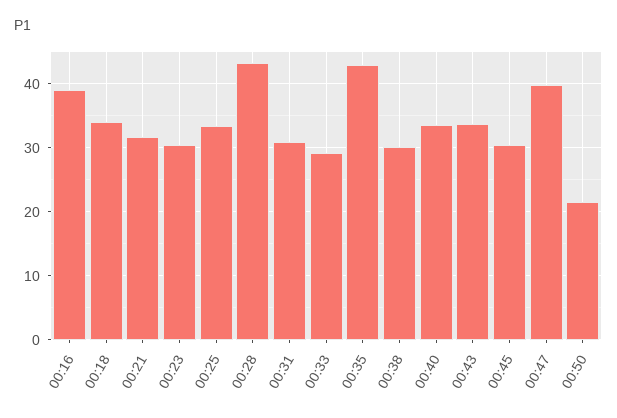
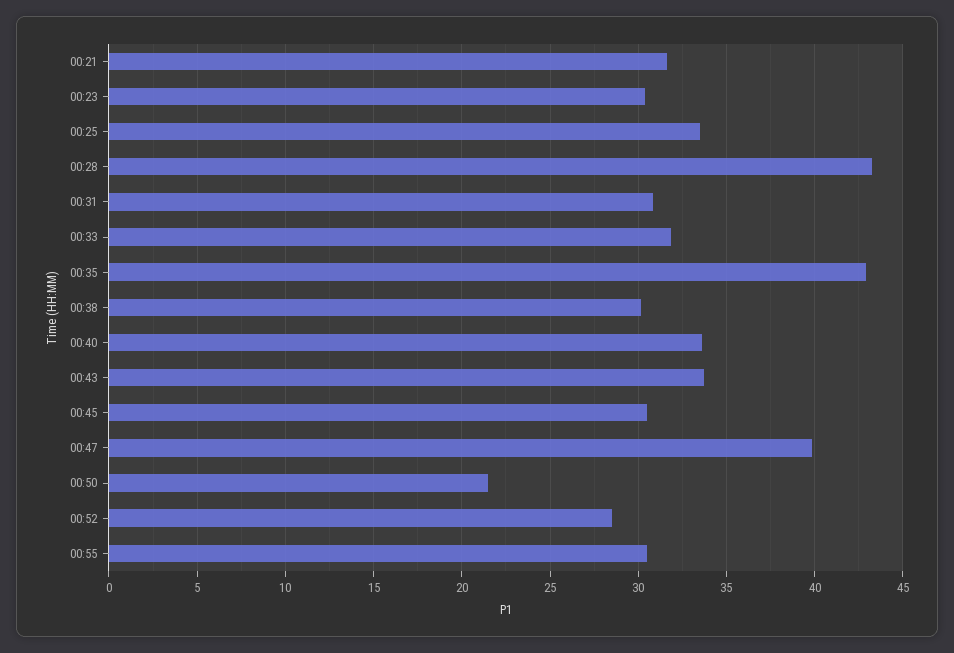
00:16: 39 -> none
00:18: 34 -> none
00:33: 29 -> 32
00:52: none -> 28.5
00:55: none -> 30.5

